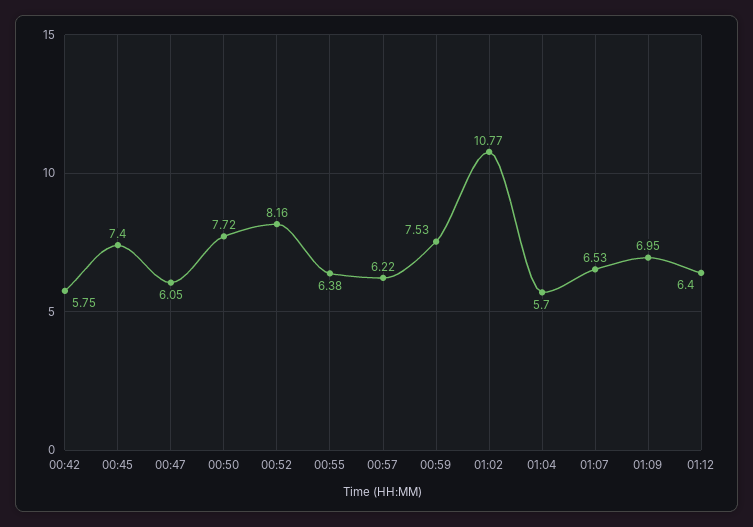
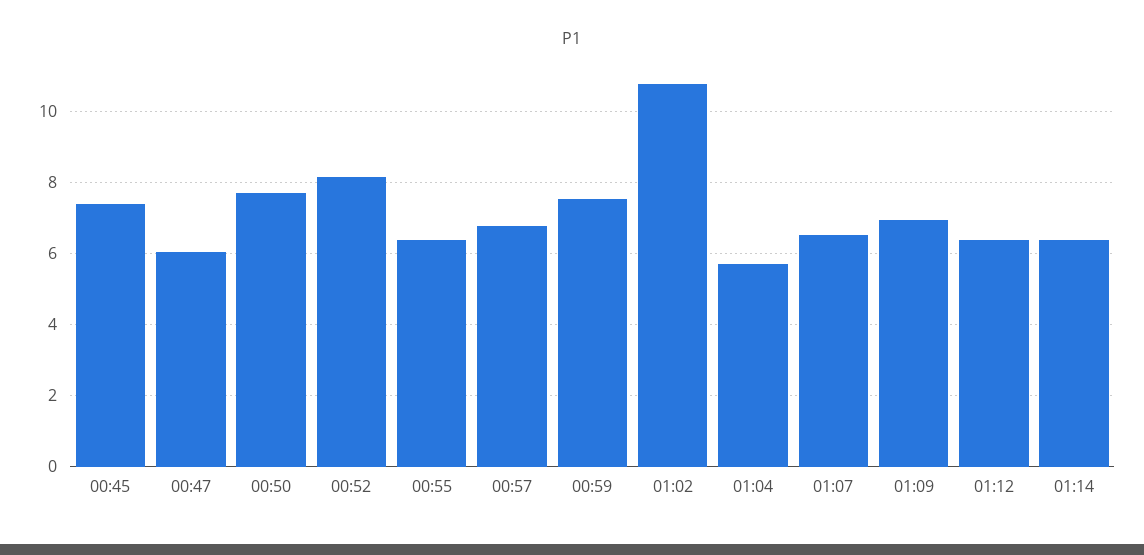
00:42: 5.75 -> none
00:57: 6.22 -> 6.8
01:14: none -> 6.4

